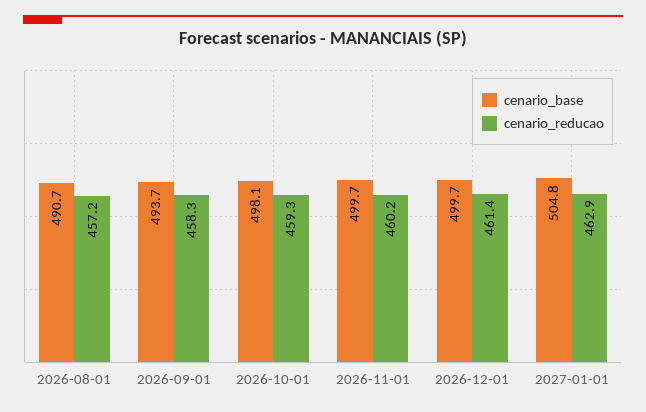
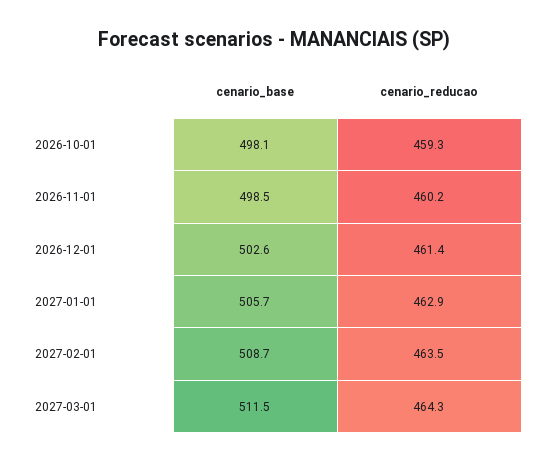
cenario_base, 2026-08-01: 490.7 -> none
cenario_reducao, 2026-08-01: 457.2 -> none
cenario_base, 2026-09-01: 493.7 -> none
cenario_reducao, 2026-09-01: 458.3 -> none
cenario_base, 2026-11-01: 499.7 -> 498.5
cenario_base, 2026-12-01: 499.7 -> 502.6
cenario_base, 2027-01-01: 504.8 -> 505.7
cenario_base, 2027-02-01: none -> 508.7
cenario_reducao, 2027-02-01: none -> 463.5
cenario_base, 2027-03-01: none -> 511.5
cenario_reducao, 2027-03-01: none -> 464.3

